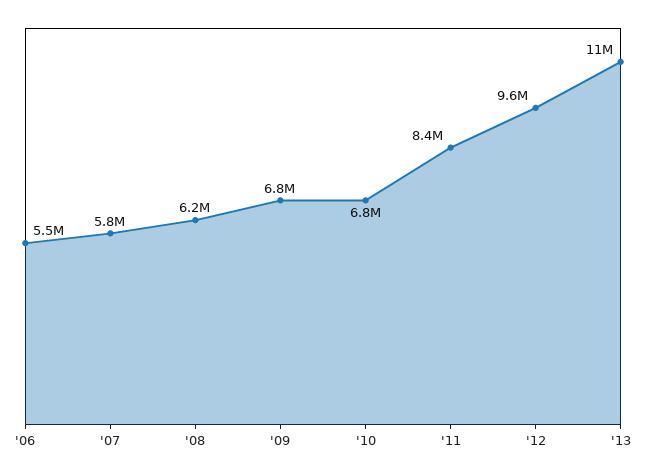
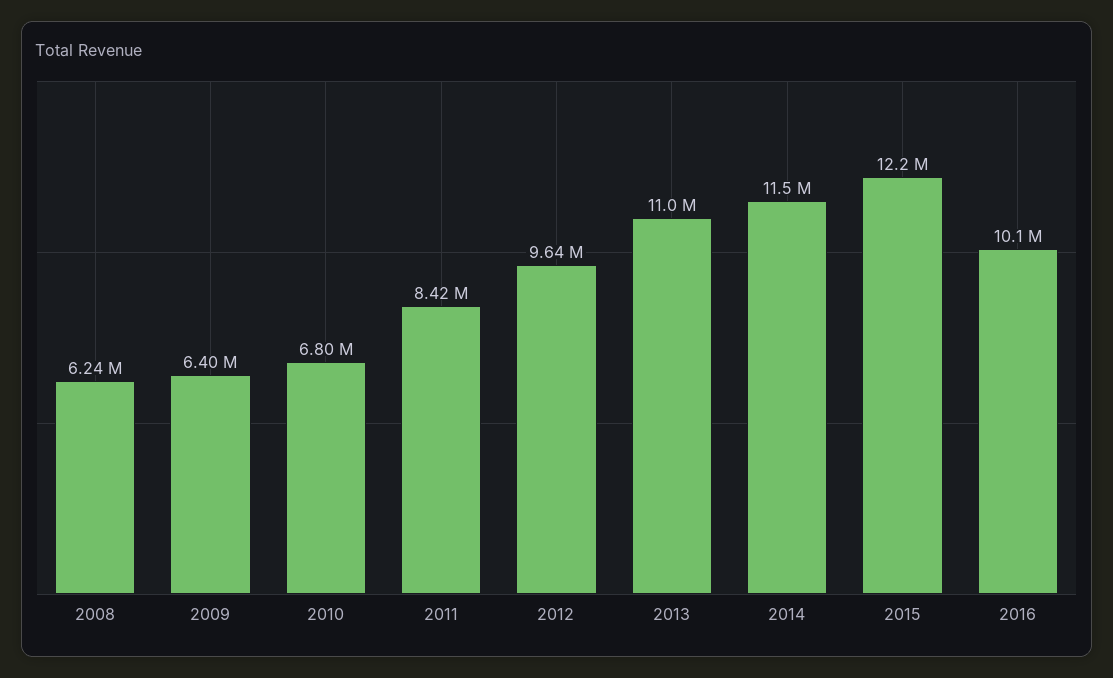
'06: 5500000 -> none
'07: 5800000 -> none
'09: 6800000 -> 6400000
2014: none -> 11500000
2015: none -> 12200000
2016: none -> 10100000

